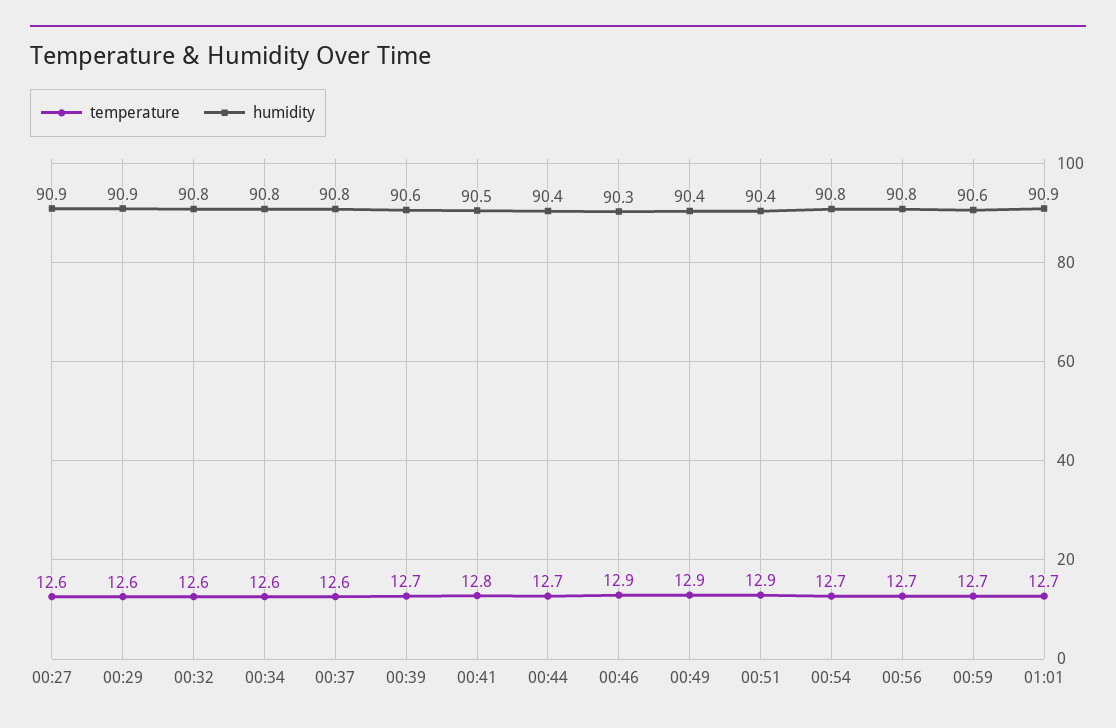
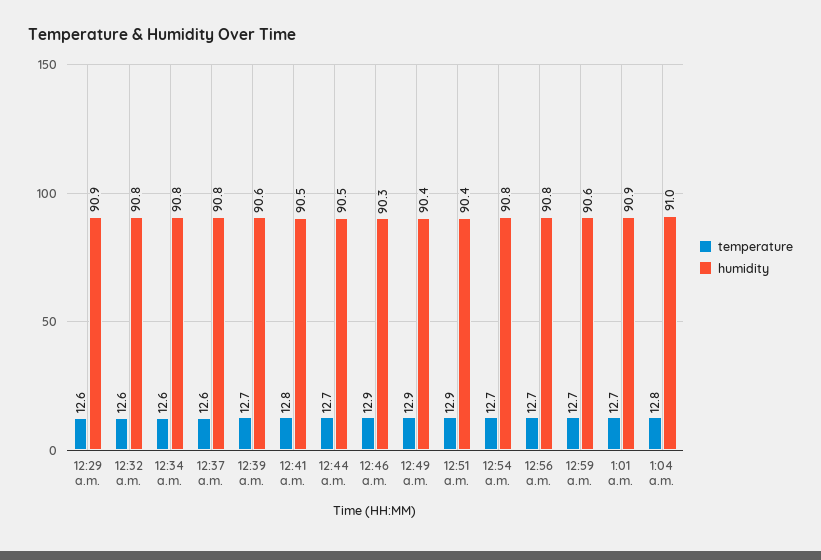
temperature, 00:27: 12.6 -> none
humidity, 00:27: 90.9 -> none
humidity, 00:44: 90.4 -> 90.5
temperature, 1:04 a.m.: none -> 12.8
humidity, 1:04 a.m.: none -> 91

